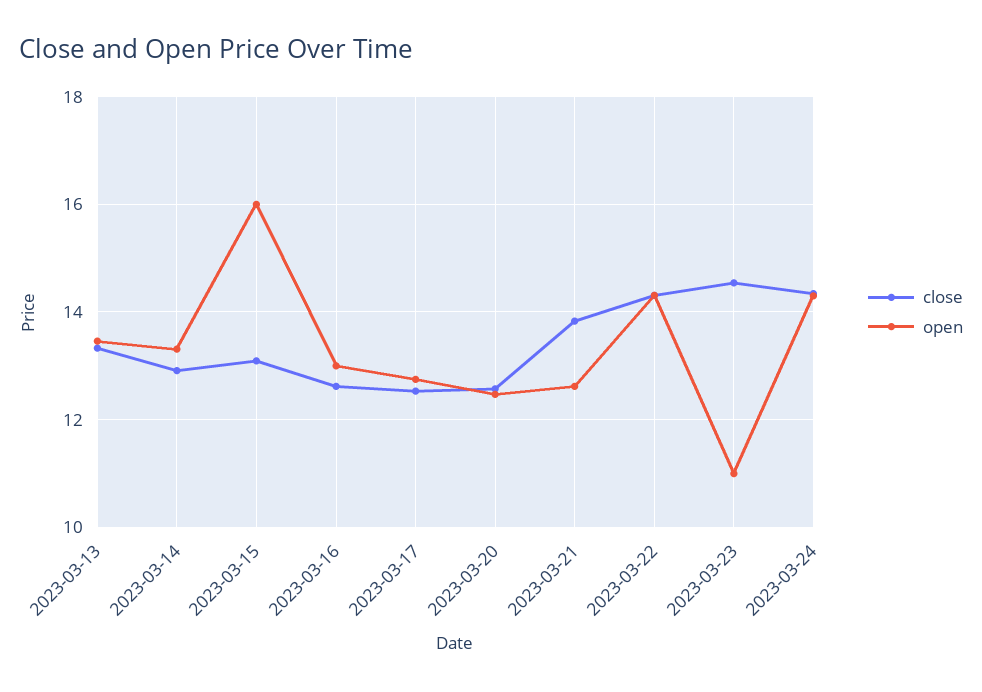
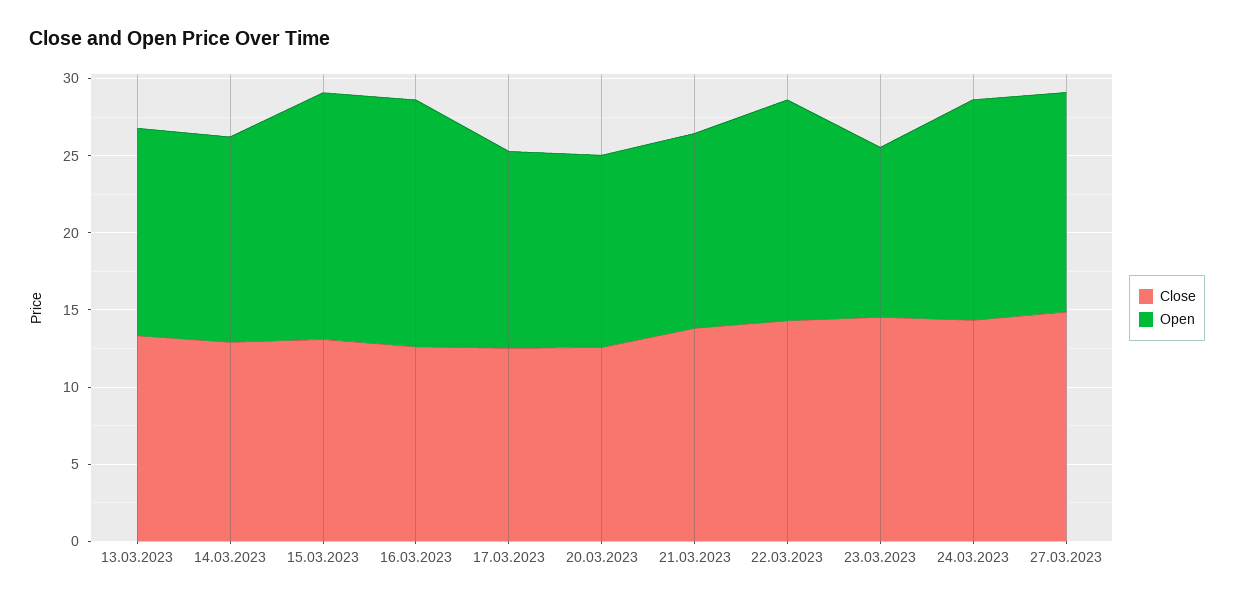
open, 2023-03-16: 13 -> 16
close, 27.03.2023: none -> 15
open, 27.03.2023: none -> 14

